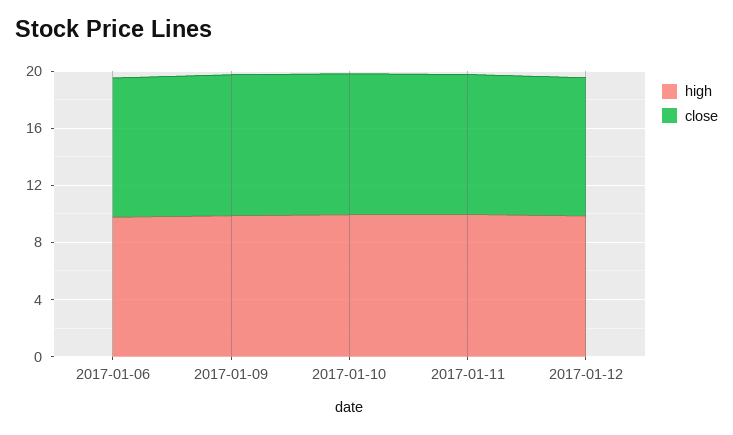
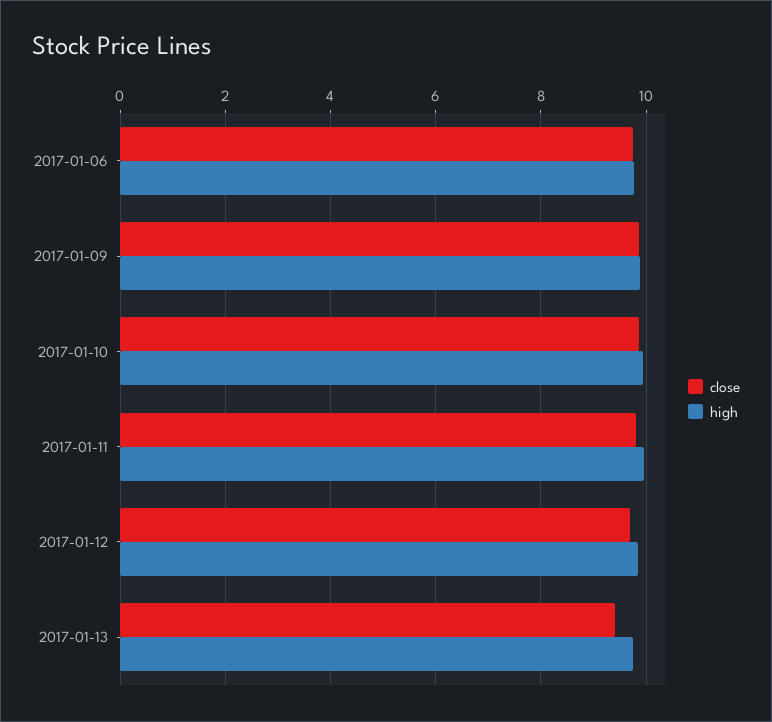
close, 2017-01-13: none -> 9.4
high, 2017-01-13: none -> 9.8

